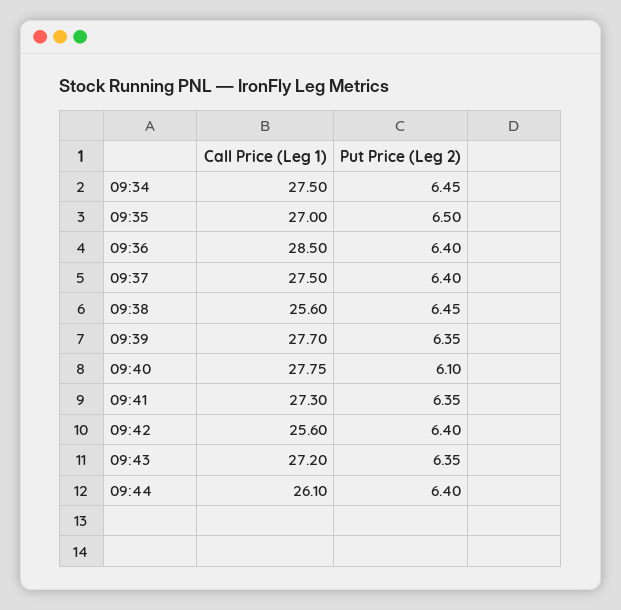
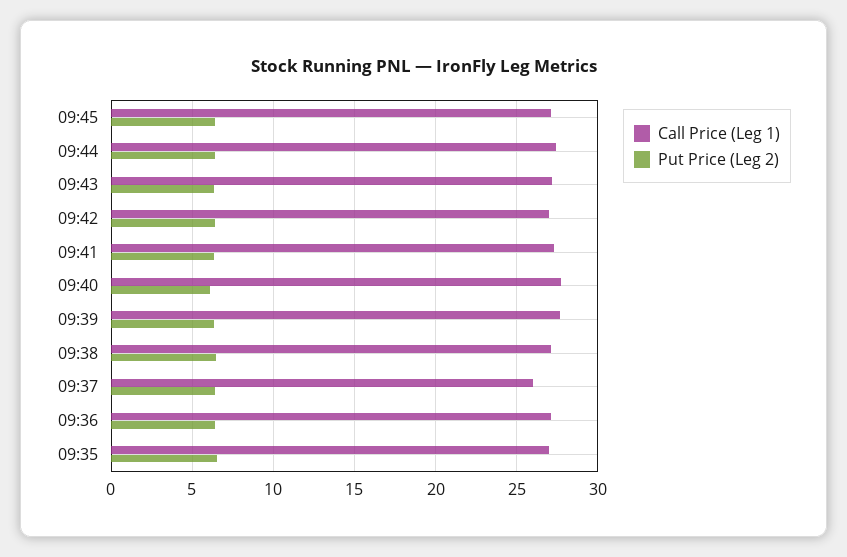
Call Price (Leg 1), 09:34: 27.5 -> none
Put Price (Leg 2), 09:34: 6.45 -> none
Call Price (Leg 1), 09:36: 28.5 -> 27
Call Price (Leg 1), 09:37: 27.5 -> 26
Call Price (Leg 1), 09:38: 25.6 -> 27
Call Price (Leg 1), 09:42: 25.6 -> 27
Call Price (Leg 1), 09:44: 26.1 -> 27.5
Call Price (Leg 1), 09:45: none -> 27
Put Price (Leg 2), 09:45: none -> 6.5

